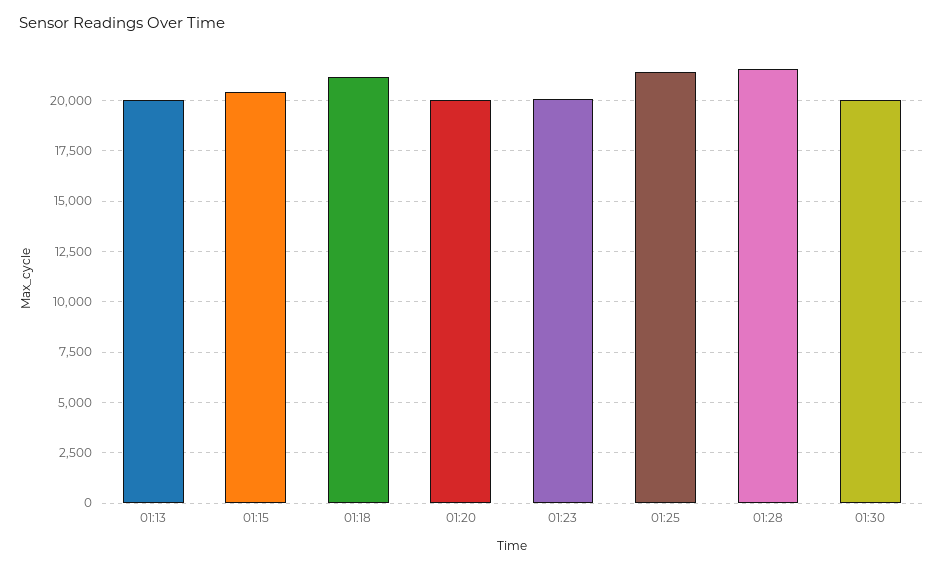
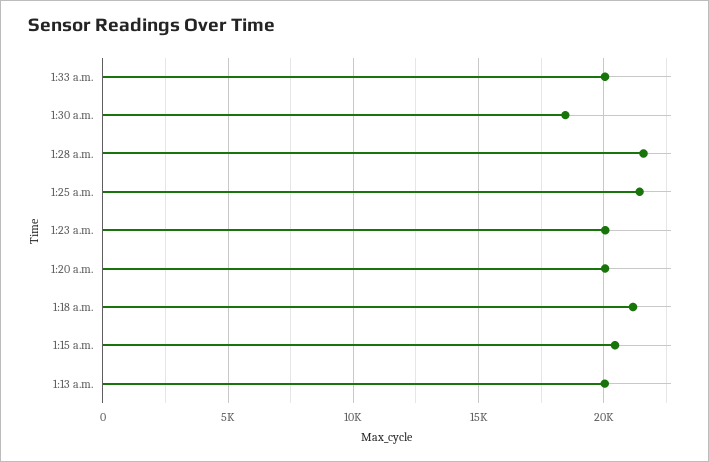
01:30: 20000 -> 18500
1:33 a.m.: none -> 20000

